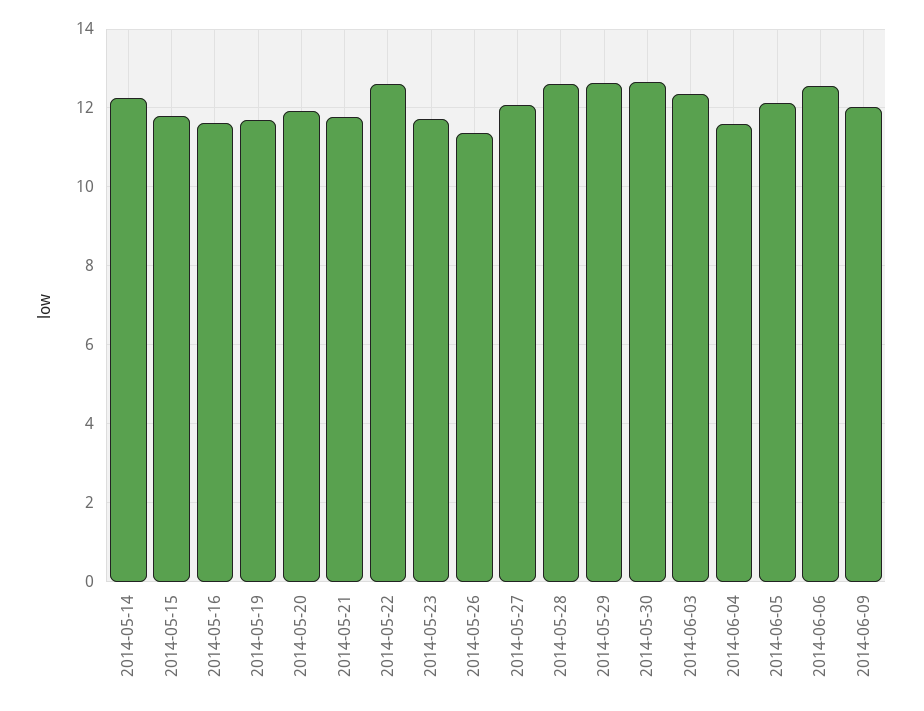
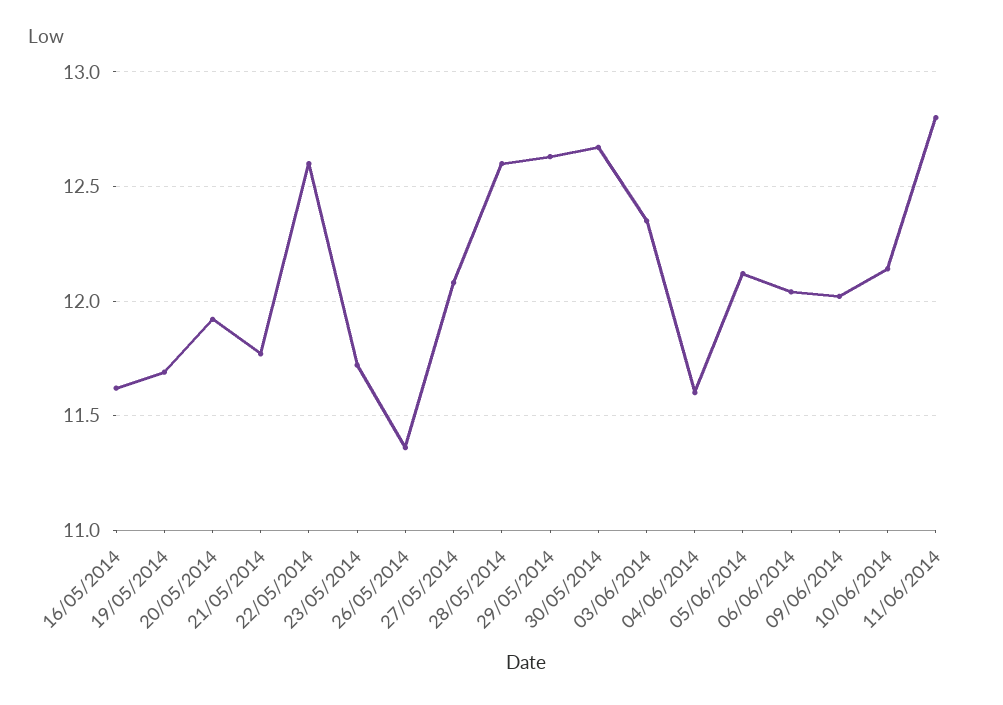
2014-05-14: 12.2 -> none
2014-05-15: 11.8 -> none
2014-06-06: 12.6 -> 12.05
10/06/2014: none -> 12.15
11/06/2014: none -> 12.8

